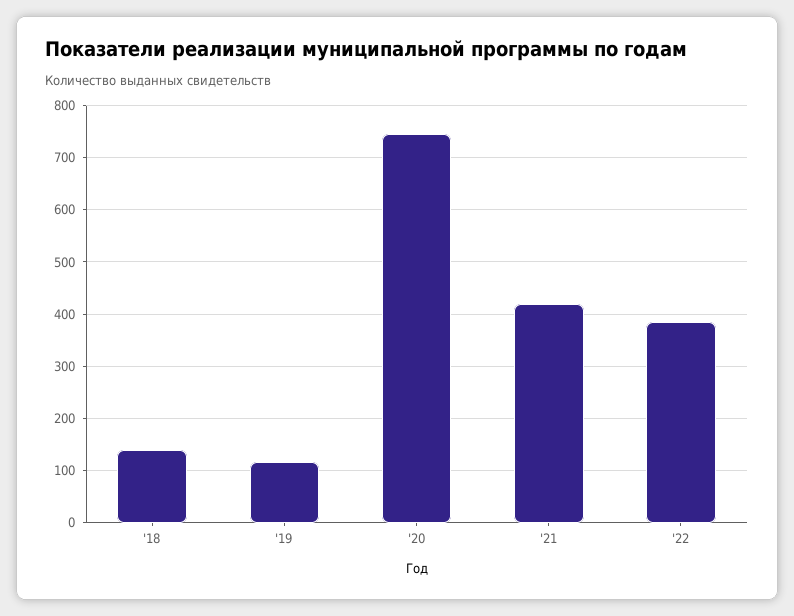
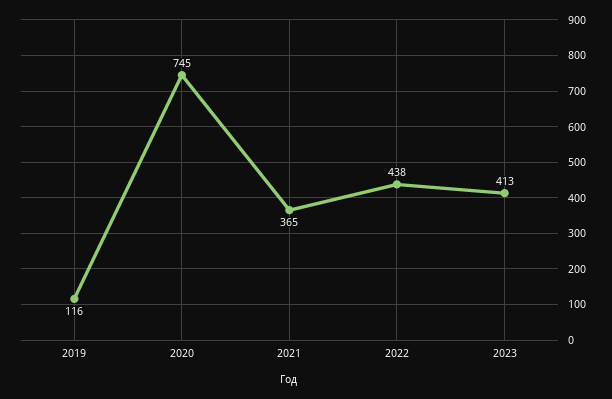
'18: 140 -> none
'21: 420 -> 365
'22: 380 -> 438
2023: none -> 413

